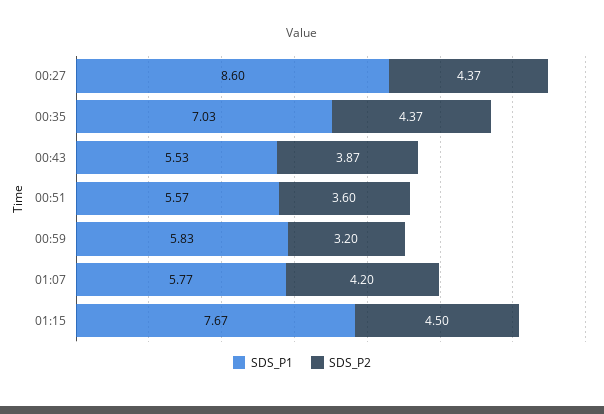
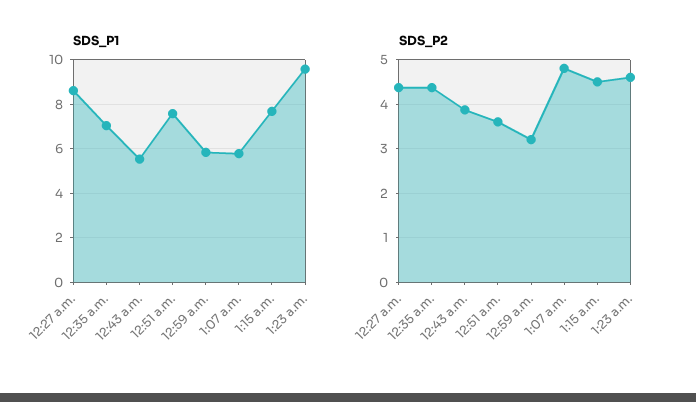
SDS_P1, 00:51: 5.57 -> 7.5
SDS_P2, 01:07: 4.2 -> 4.8
SDS_P1, 1:23 a.m.: none -> 9.5
SDS_P2, 1:23 a.m.: none -> 4.6

